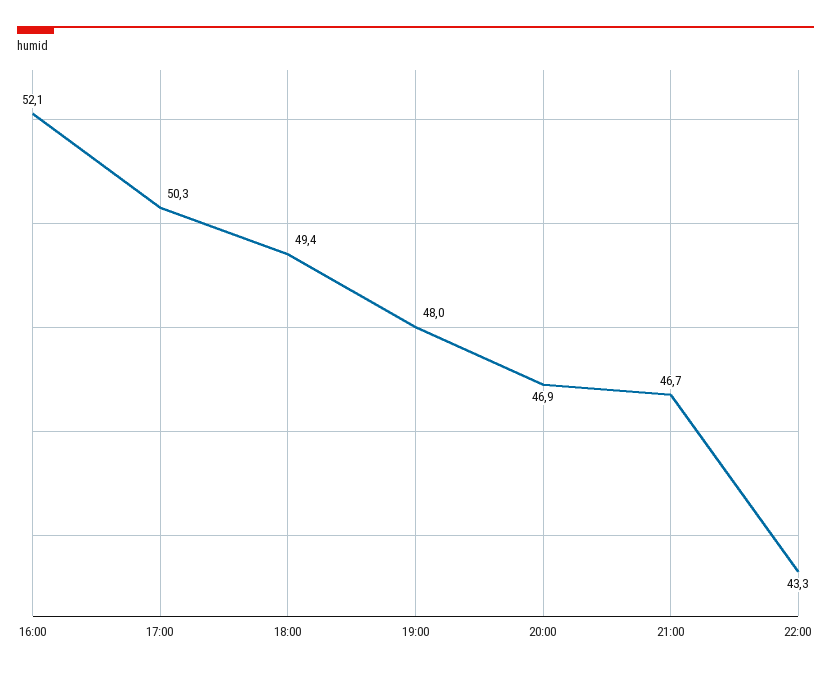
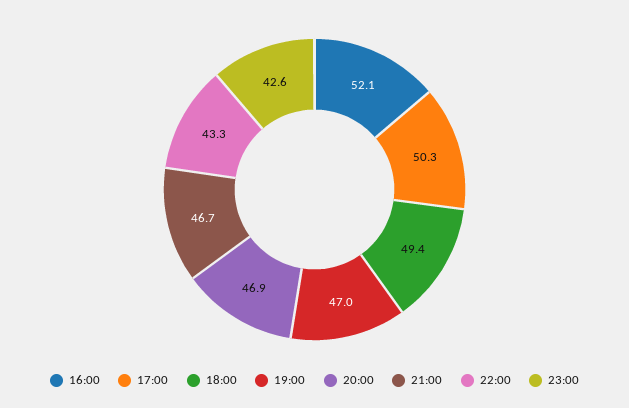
19:00: 48 -> 47
23:00: none -> 42.6

